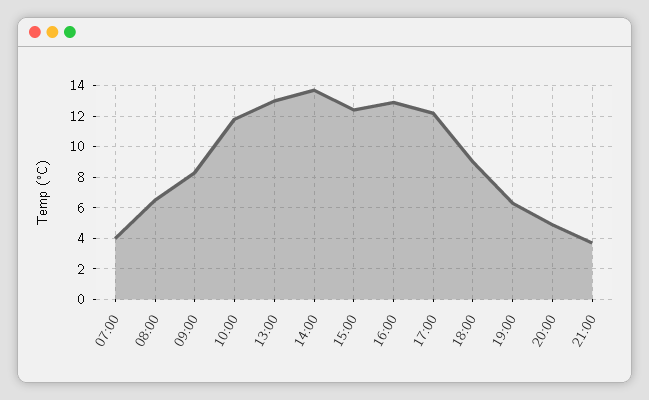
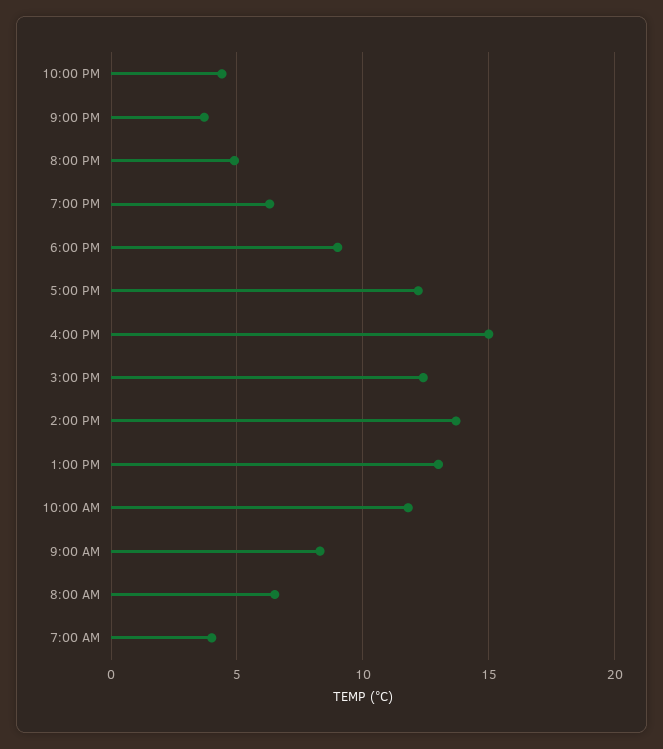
16:00: 13 -> 15
10:00 PM: none -> 4.5

